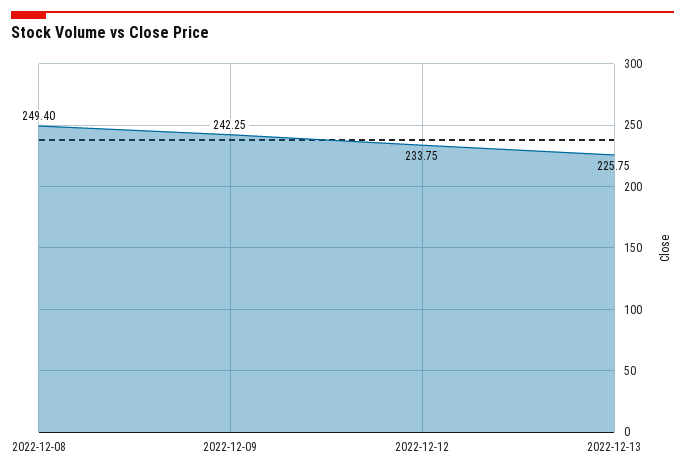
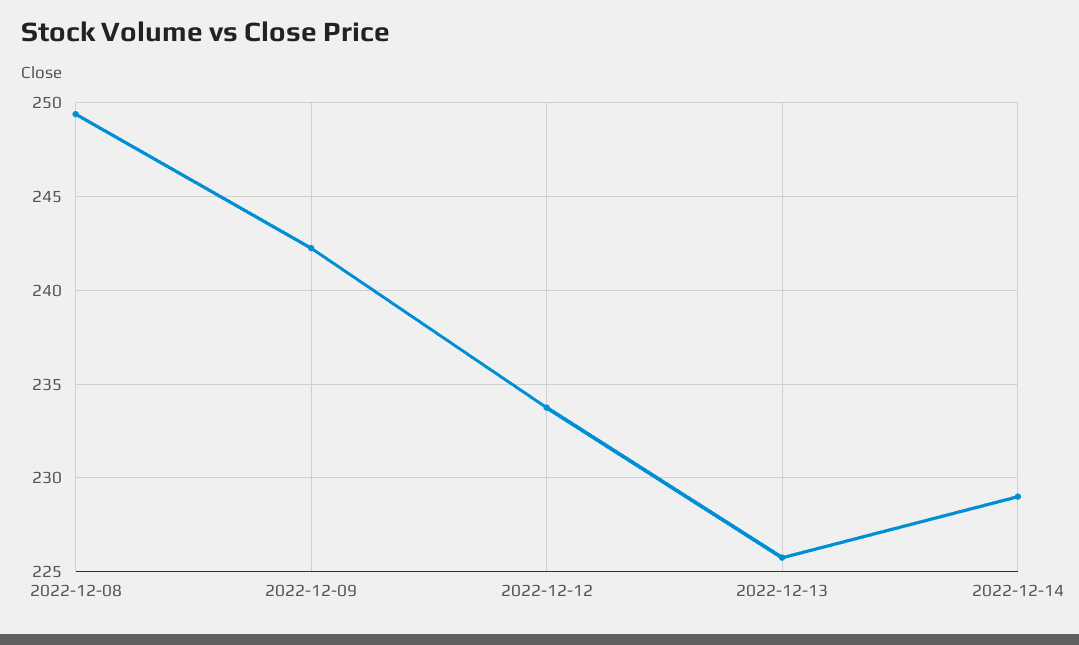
2022-12-14: none -> 229

